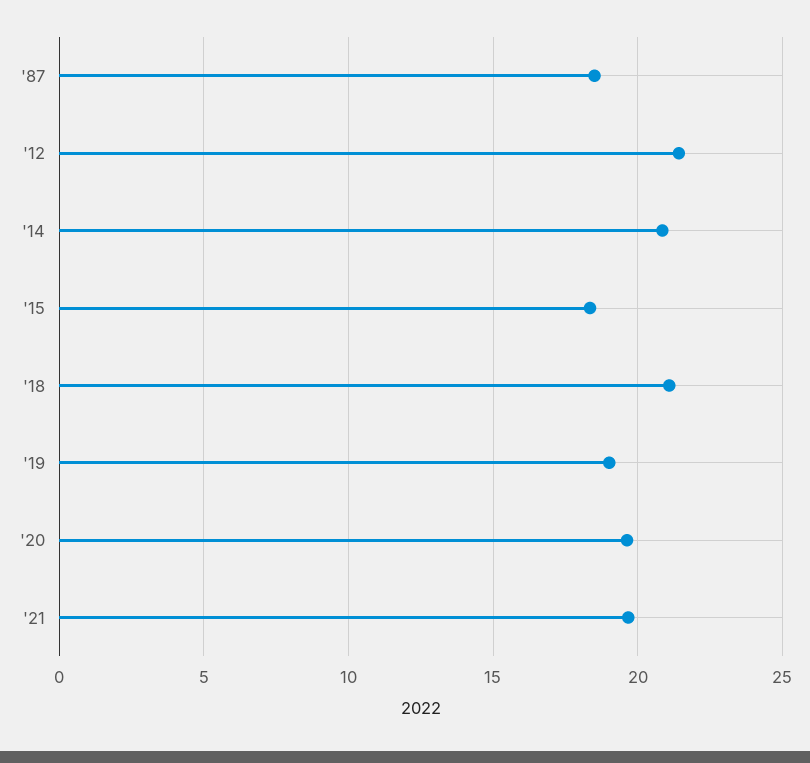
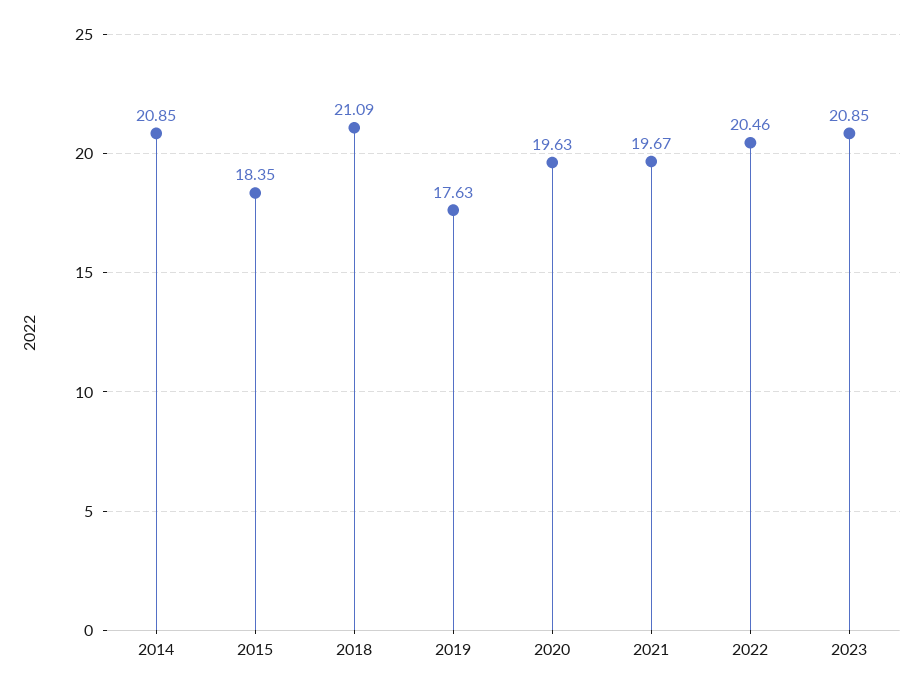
'87: 18.5 -> none
'12: 21.5 -> none
'19: 19 -> 17.63
2022: none -> 20.46
2023: none -> 20.85

